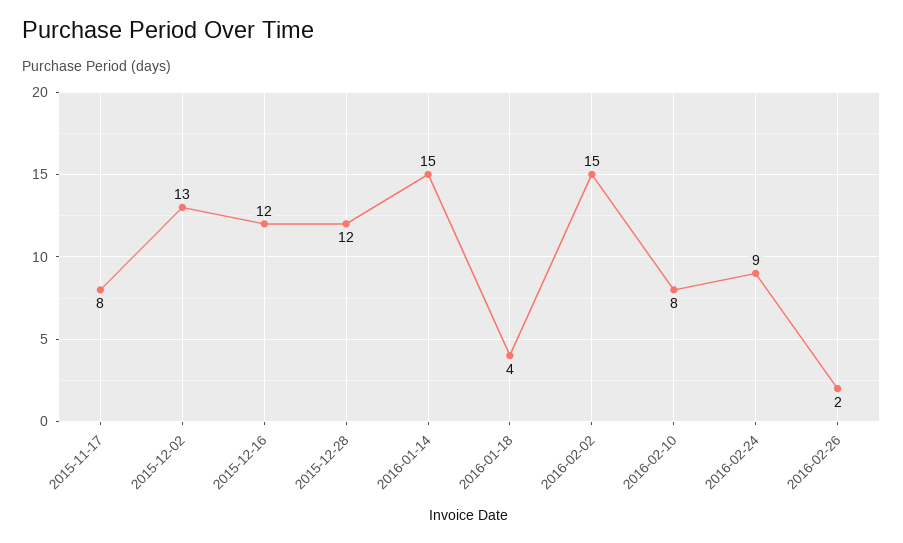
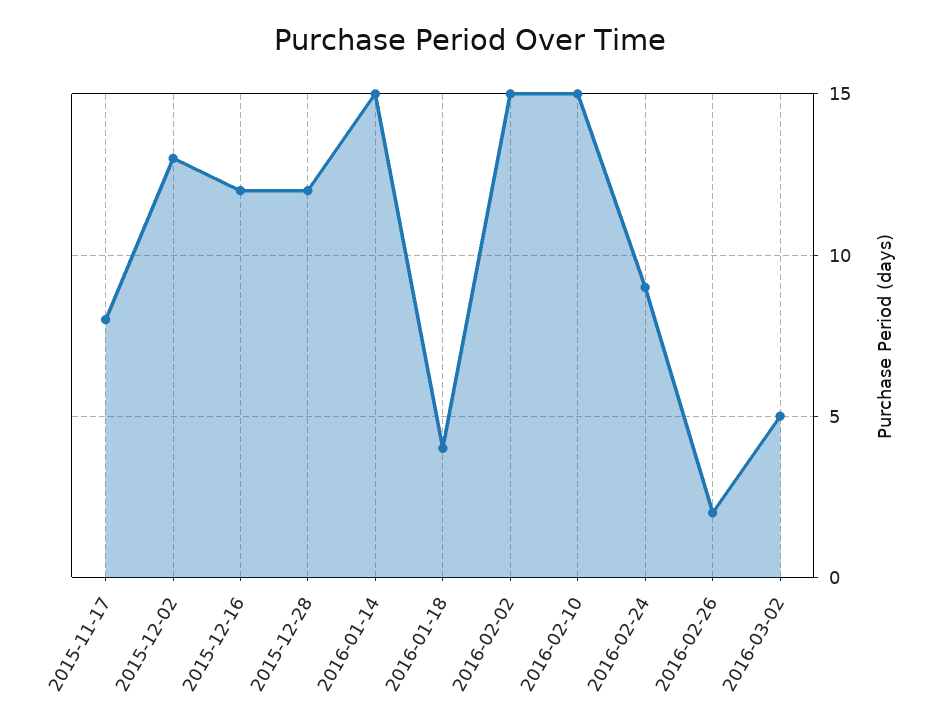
2016-02-10: 8 -> 15
2016-03-02: none -> 5

